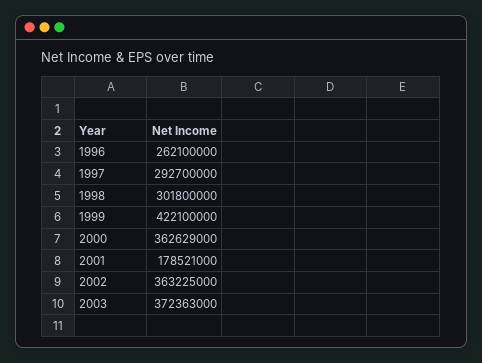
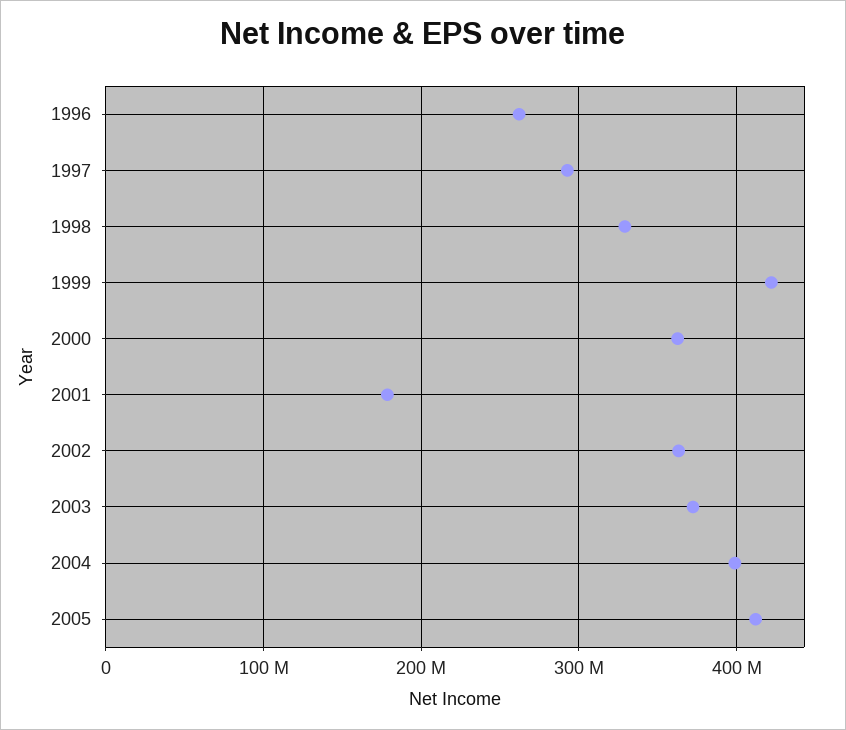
1998: 301800000 -> 330000000
2004: none -> 400000000
2005: none -> 410000000

